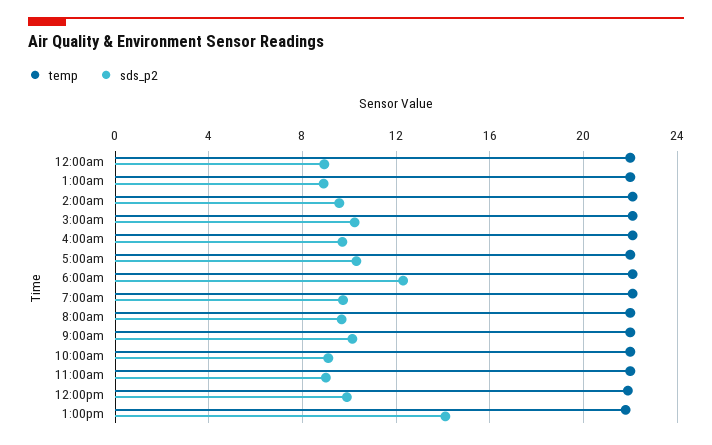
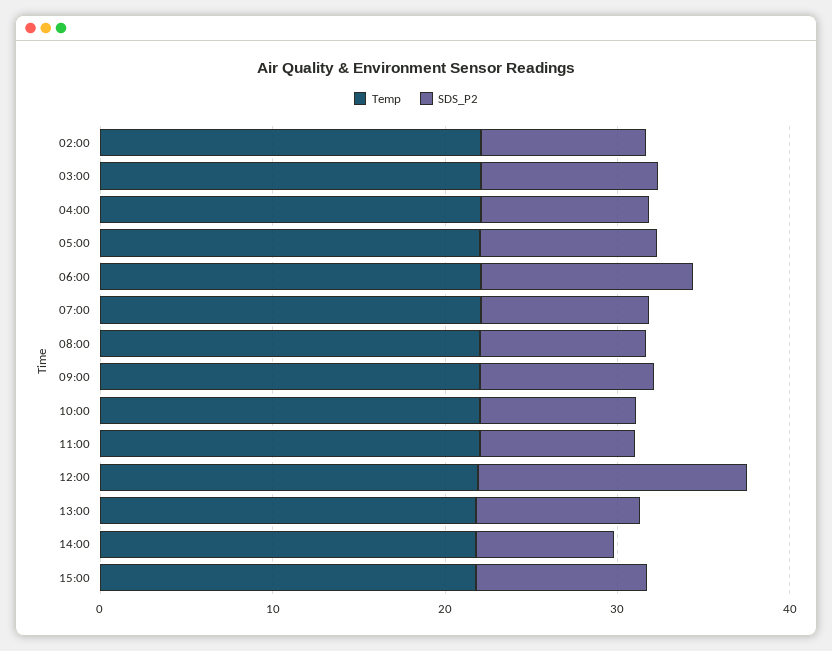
temp, 12:00am: 22 -> none
sds_p2, 12:00am: 9 -> none
temp, 1:00am: 22 -> none
sds_p2, 1:00am: 9 -> none
sds_p2, 12:00pm: 10 -> 16
sds_p2, 1:00pm: 14 -> 10
temp, 14:00: none -> 22
sds_p2, 14:00: none -> 8
temp, 15:00: none -> 22
sds_p2, 15:00: none -> 10

